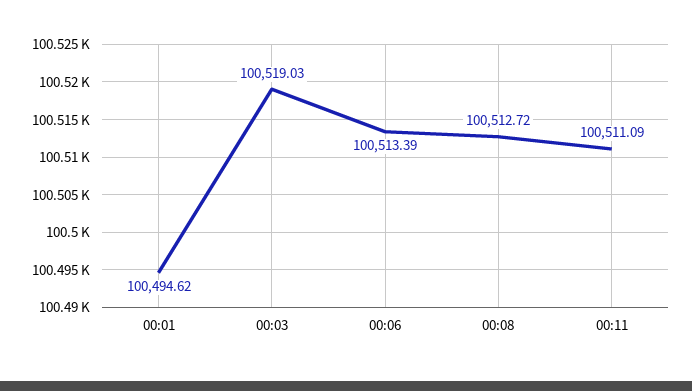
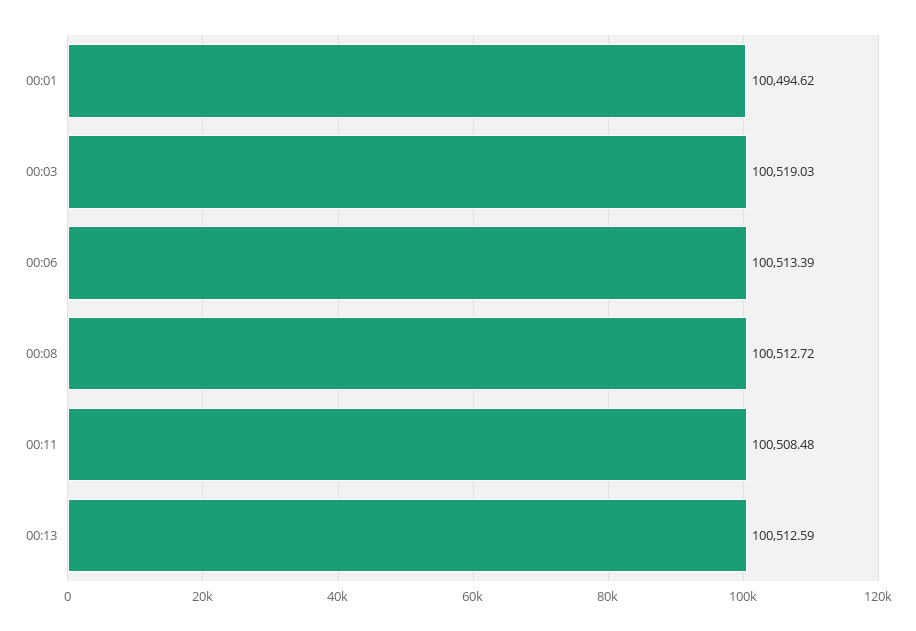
00:11: 100511.09 -> 100508.48
00:13: none -> 100512.59

